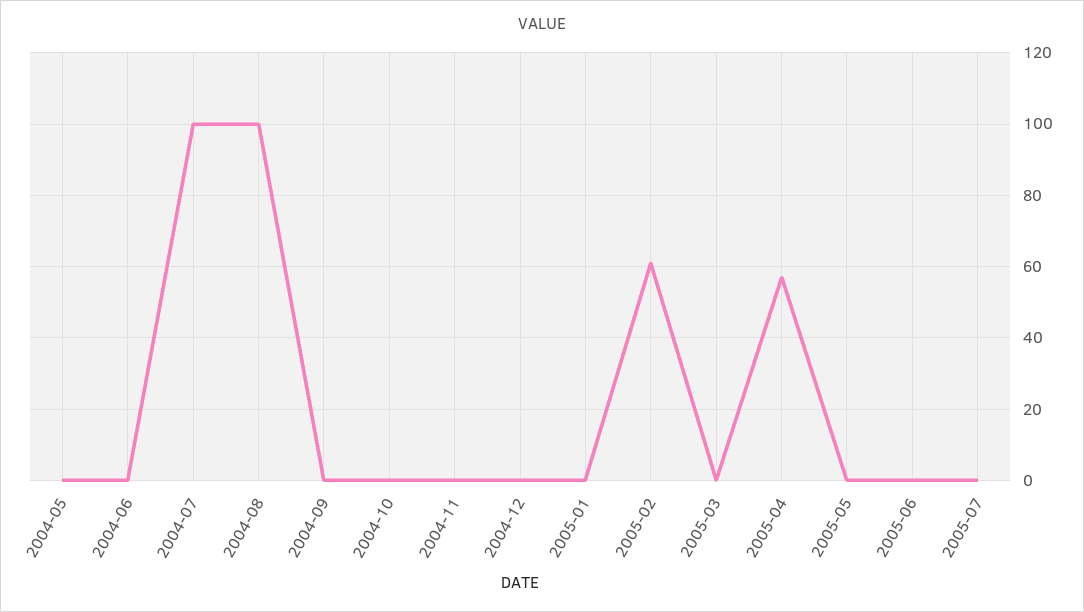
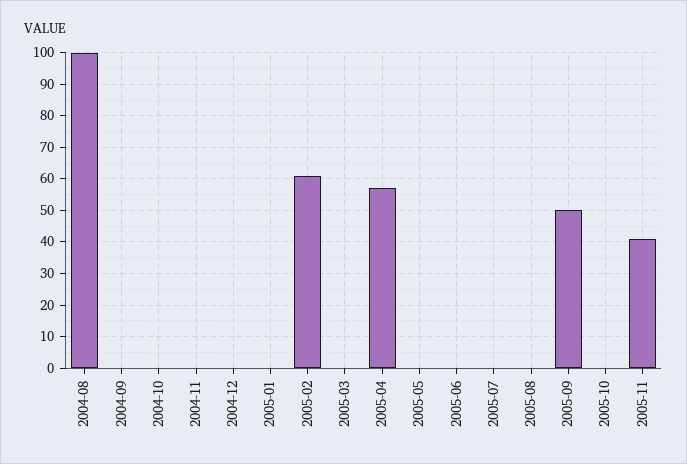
2004-05: 0 -> none
2004-06: 0 -> none
2004-07: 100 -> none
2005-08: none -> 0
2005-09: none -> 50
2005-10: none -> 0
2005-11: none -> 40

